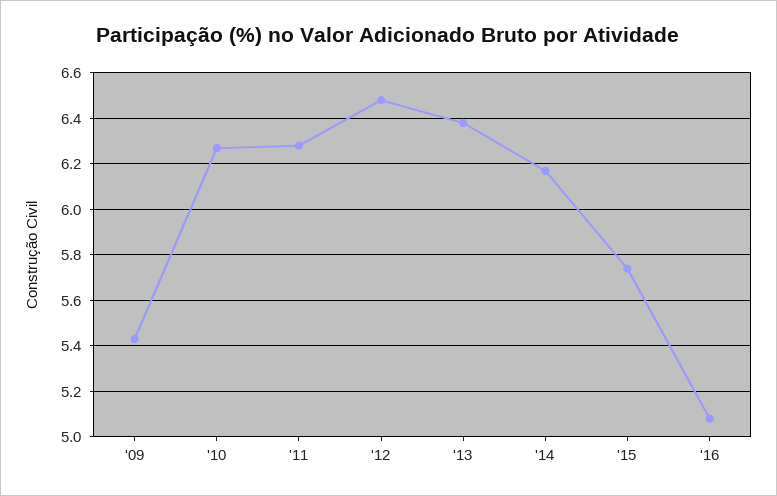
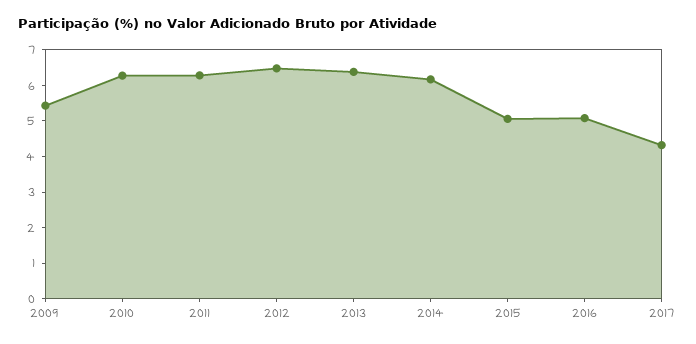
'15: 5.75 -> 5
2017: none -> 4.25

